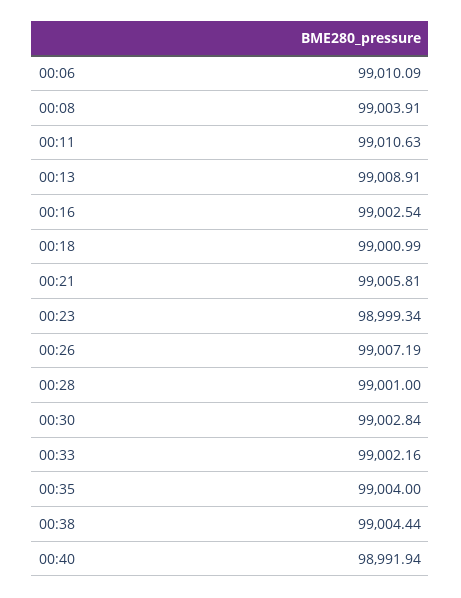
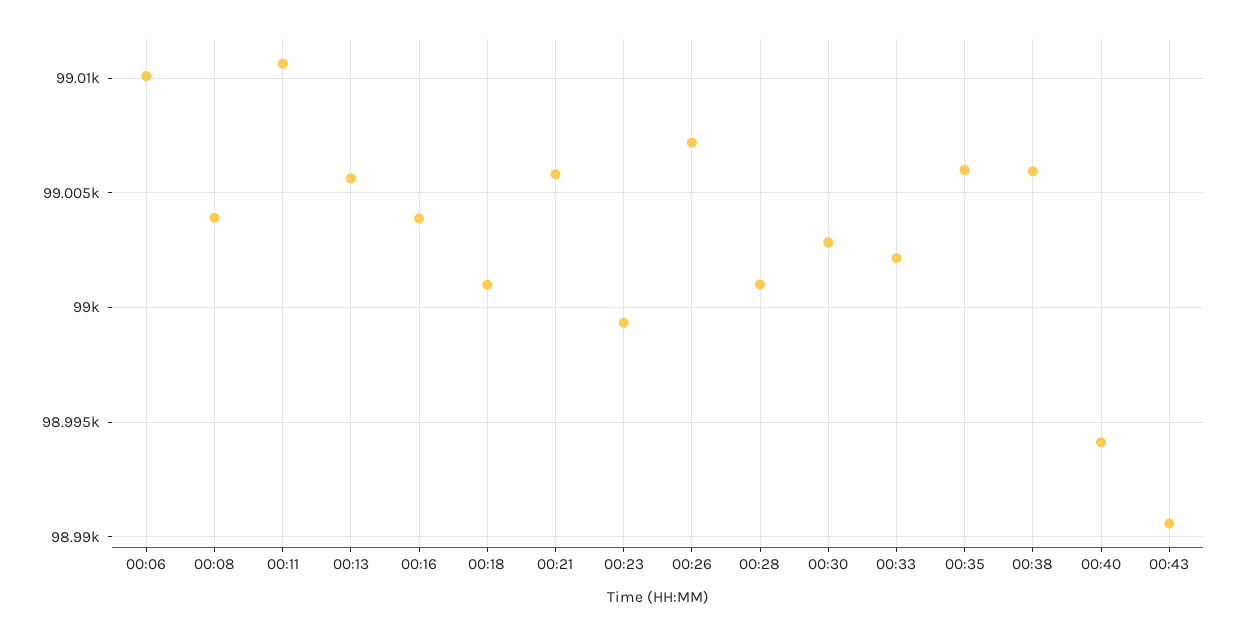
00:13: 99008.91 -> 99005.5
00:16: 99002.54 -> 99004
00:35: 99004 -> 99006
00:38: 99004.44 -> 99006
00:40: 98991.94 -> 98994
00:43: none -> 98990.5

